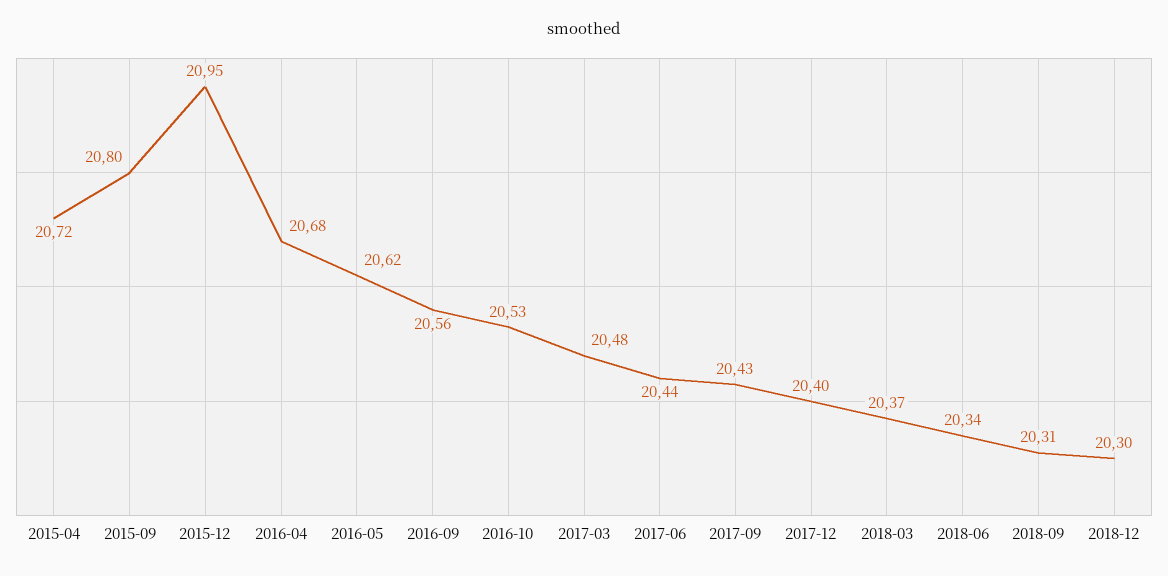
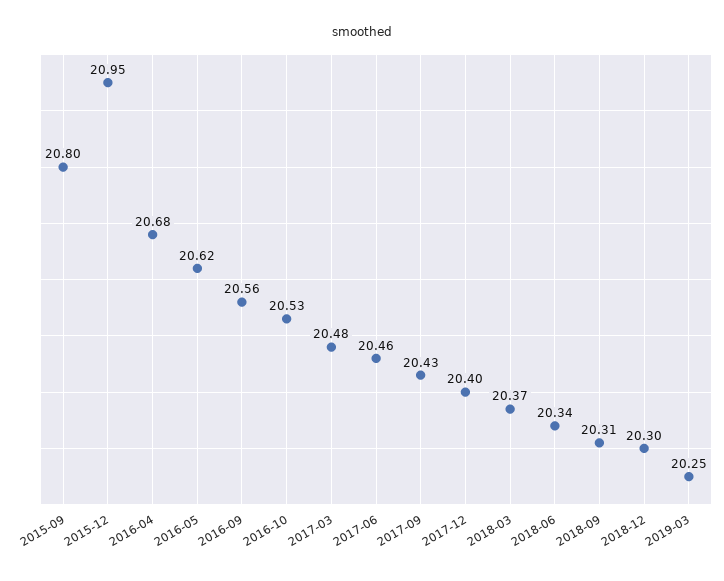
2015-04: 20.72 -> none
2017-06: 20.44 -> 20.46
2019-03: none -> 20.25

